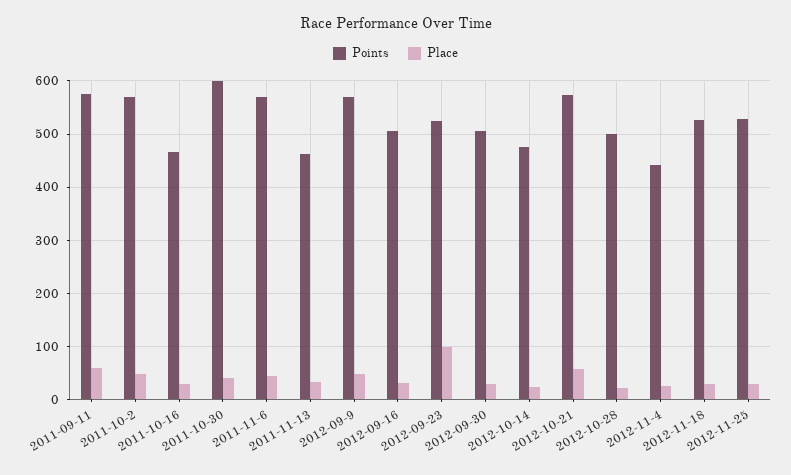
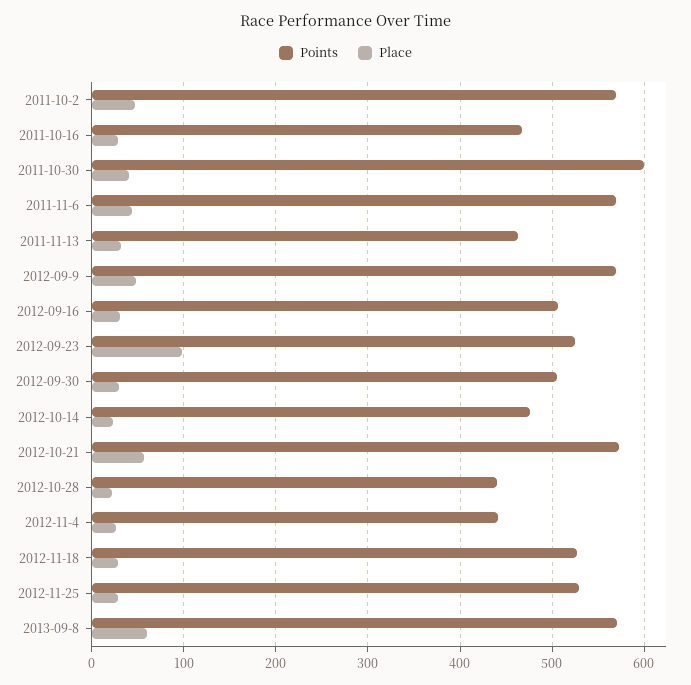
Points, 2011-09-11: 580 -> none
Place, 2011-09-11: 60 -> none
Points, 2012-10-28: 500 -> 440
Points, 2013-09-8: none -> 570
Place, 2013-09-8: none -> 60

